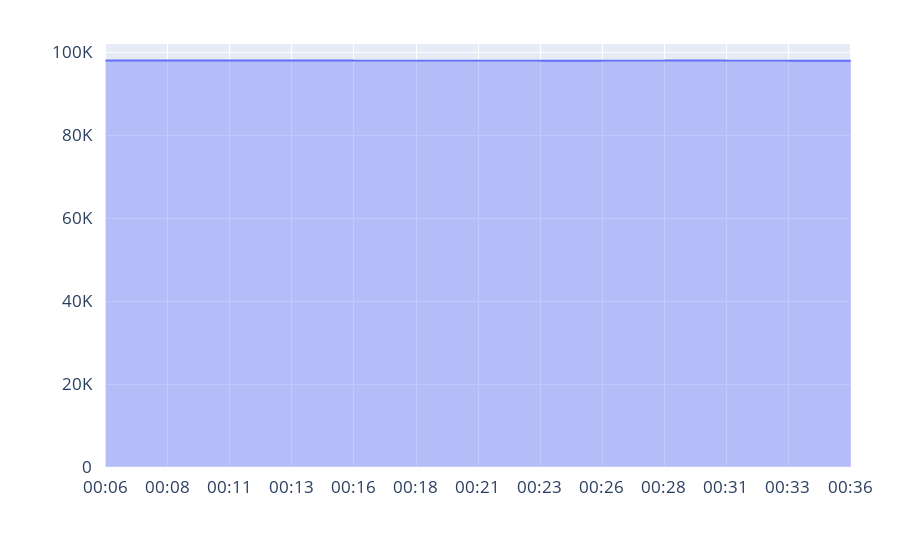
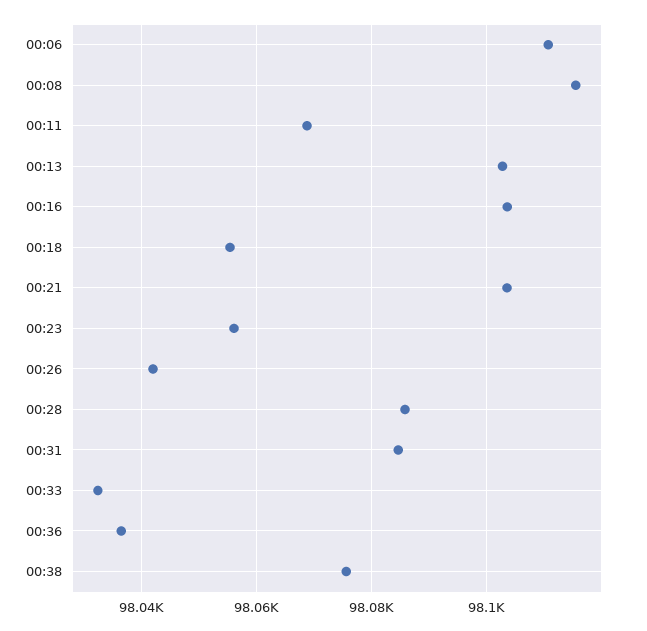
00:38: none -> 98076

